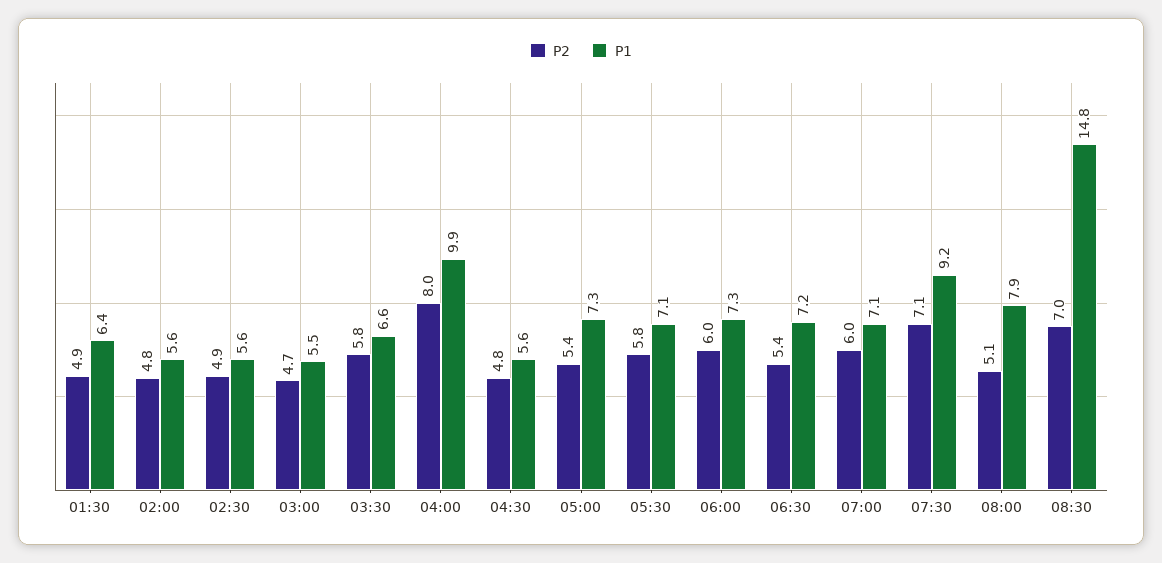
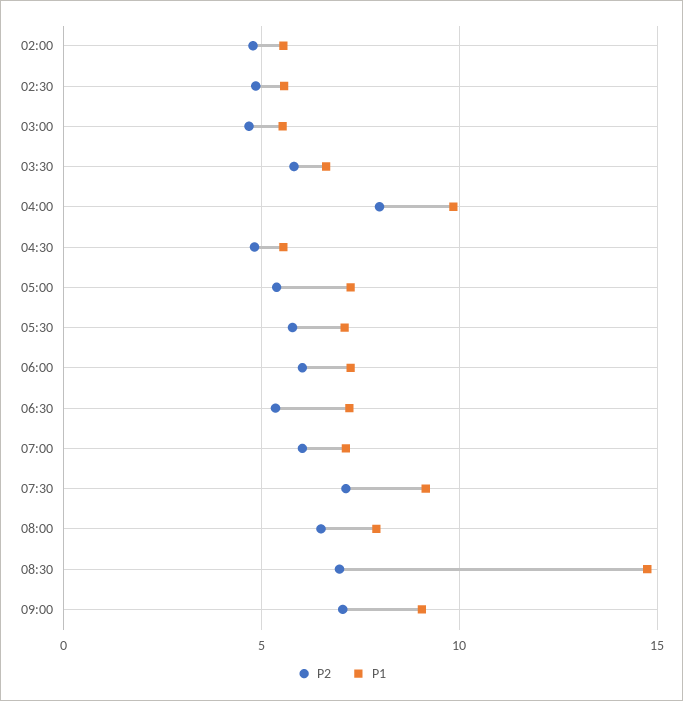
P2, 01:30: 4.9 -> none
P1, 01:30: 6.4 -> none
P2, 08:00: 5.1 -> 6.5
P2, 09:00: none -> 7
P1, 09:00: none -> 9

